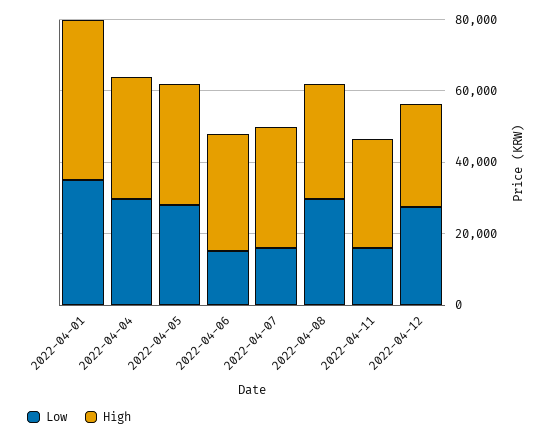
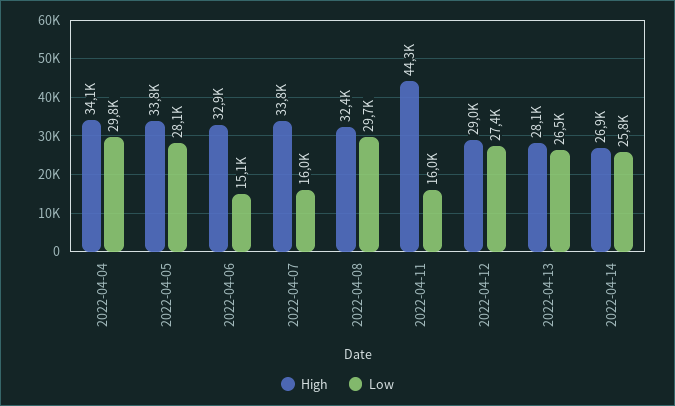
Low, 2022-04-01: 35000 -> none
High, 2022-04-01: 45000 -> none
High, 2022-04-11: 30000 -> 44300
High, 2022-04-13: none -> 28100
Low, 2022-04-13: none -> 26500
High, 2022-04-14: none -> 26900
Low, 2022-04-14: none -> 25800

